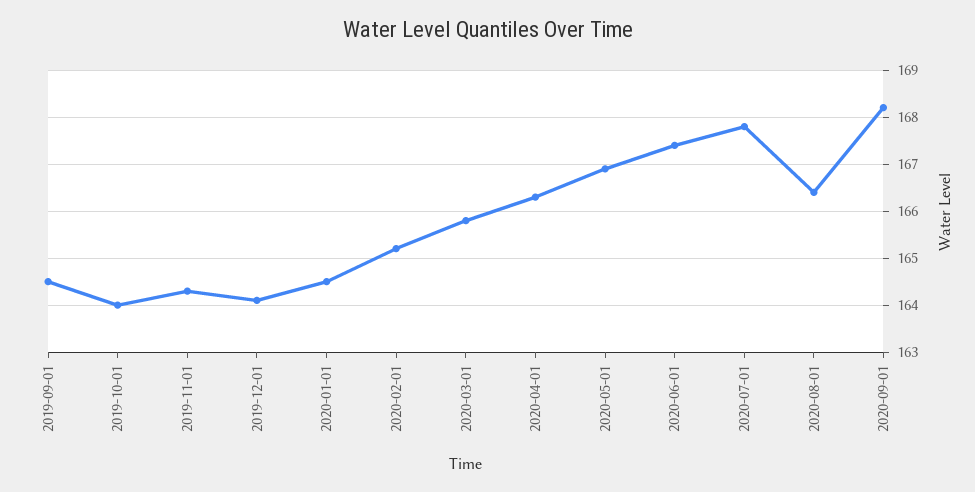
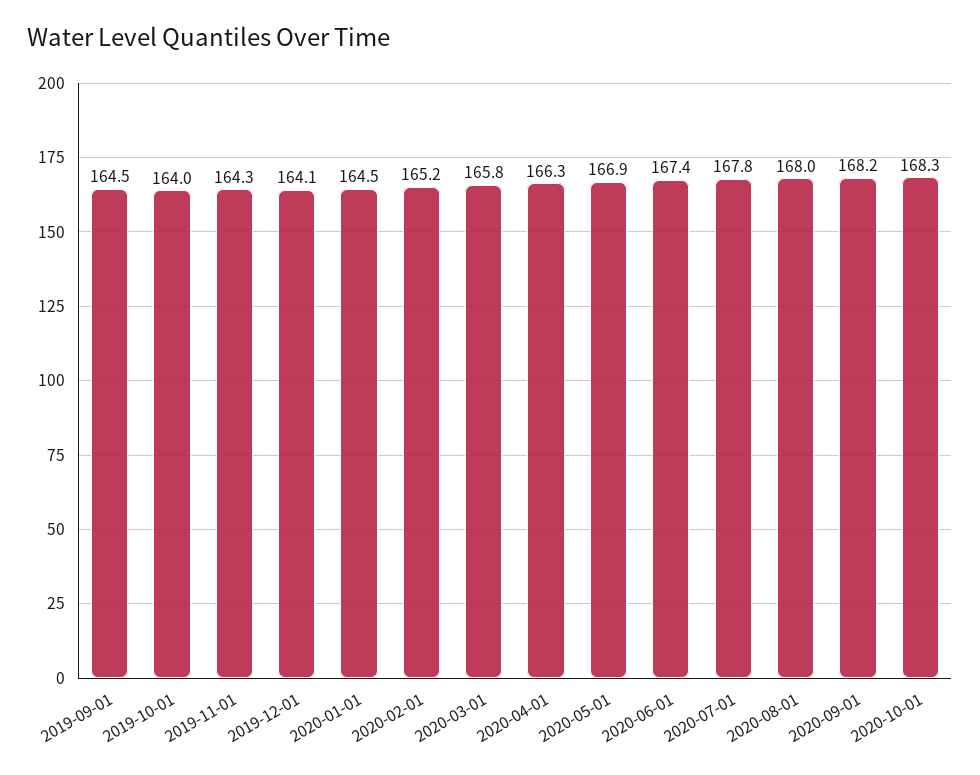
2020-08-01: 166.5 -> 168
2020-10-01: none -> 168.3

